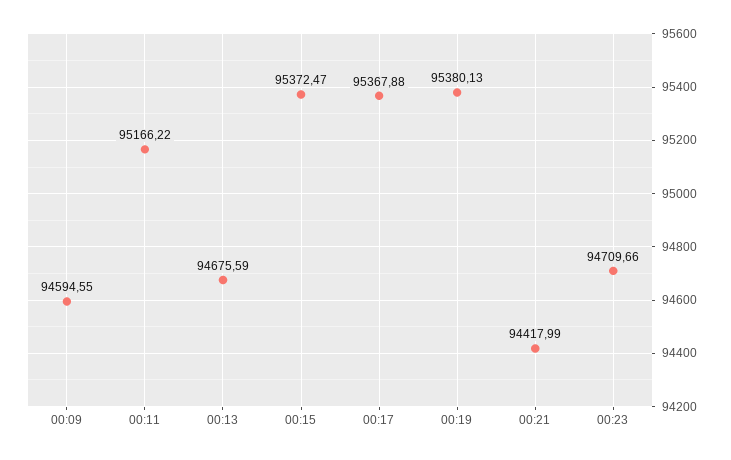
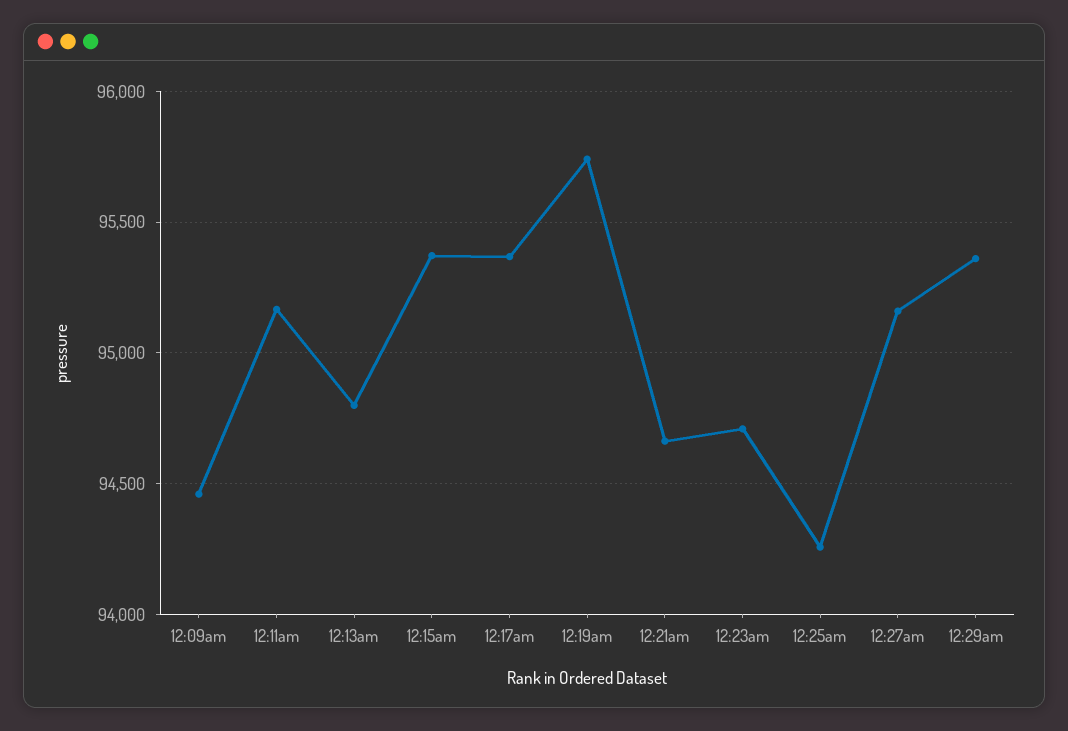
00:09: 94594.55 -> 94450
00:13: 94675.59 -> 94800
00:19: 95380.13 -> 95750
00:21: 94417.99 -> 94650
12:25am: none -> 94250
12:27am: none -> 95150
12:29am: none -> 95350

